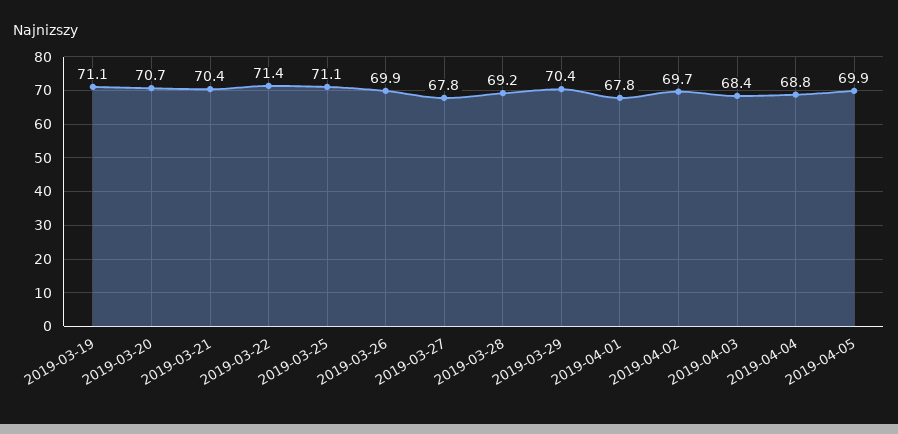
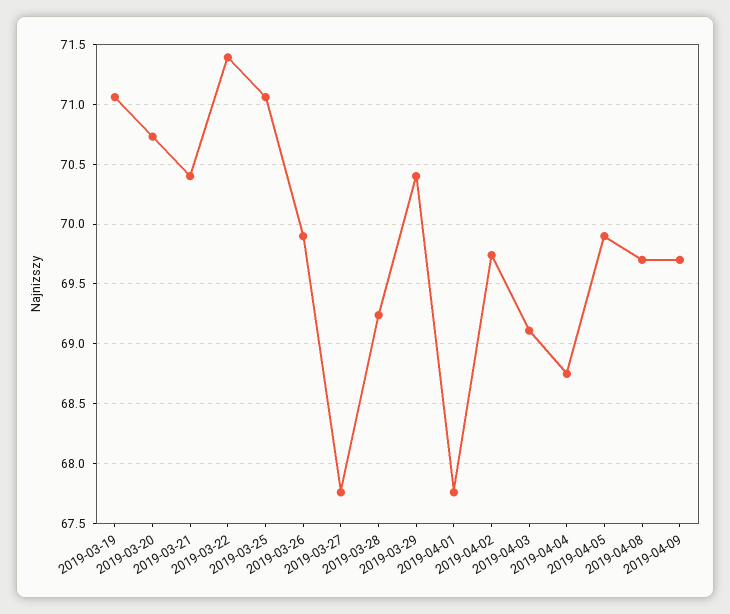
2019-04-03: 68.4 -> 69.1
2019-04-08: none -> 69.7
2019-04-09: none -> 69.7

